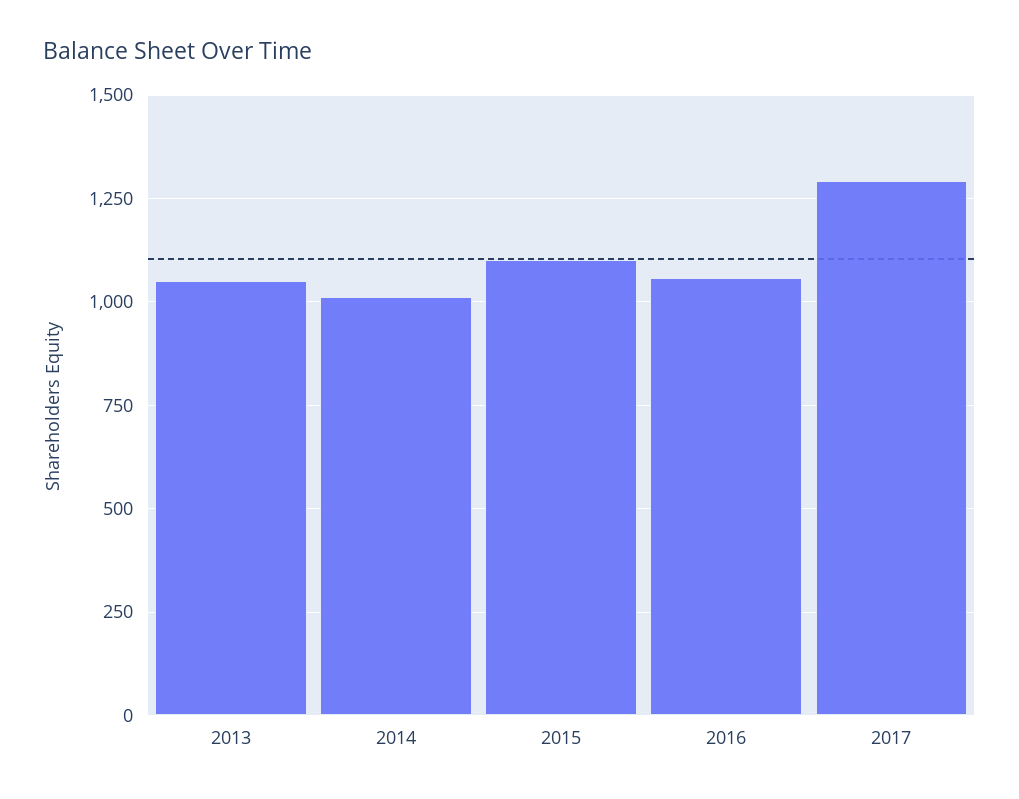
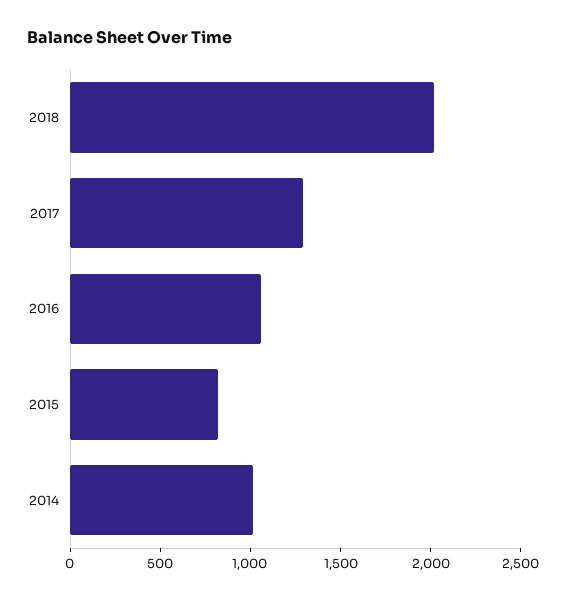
2013: 1050 -> none
2015: 1100 -> 800
2018: none -> 2000

